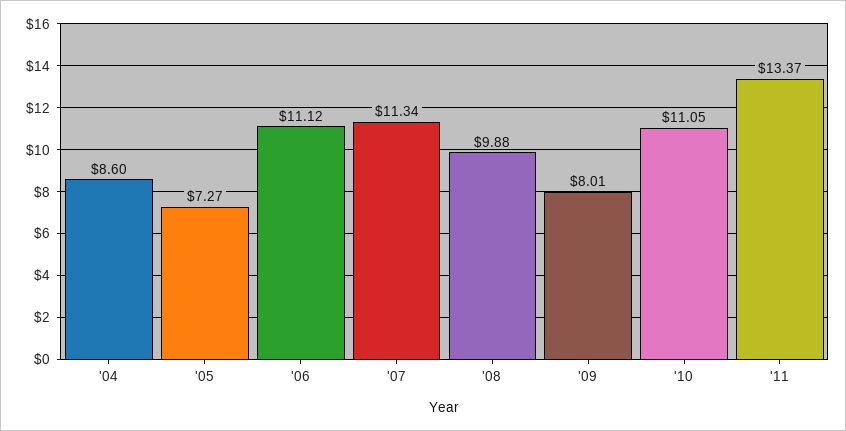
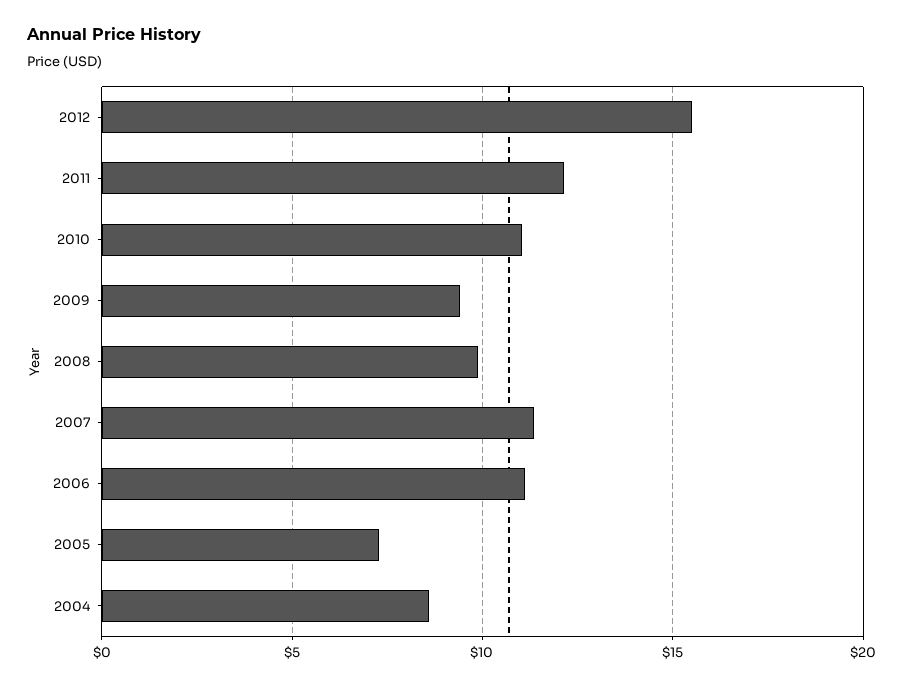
'09: 8.01 -> 9.5
'11: 13.37 -> 12
2012: none -> 15.5

